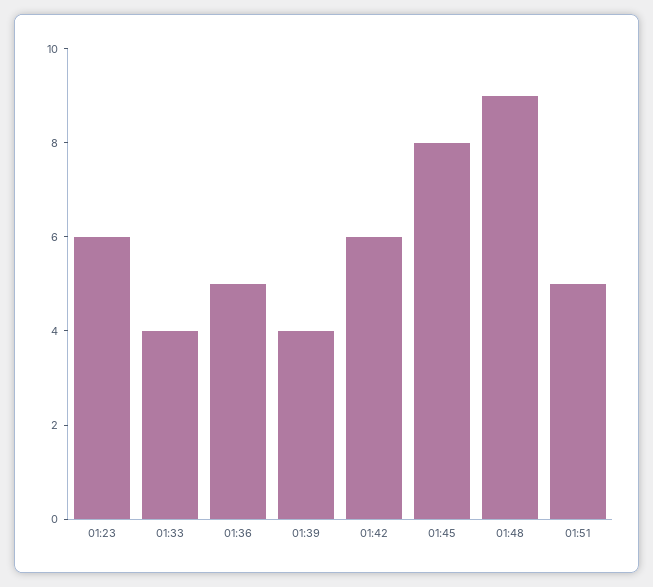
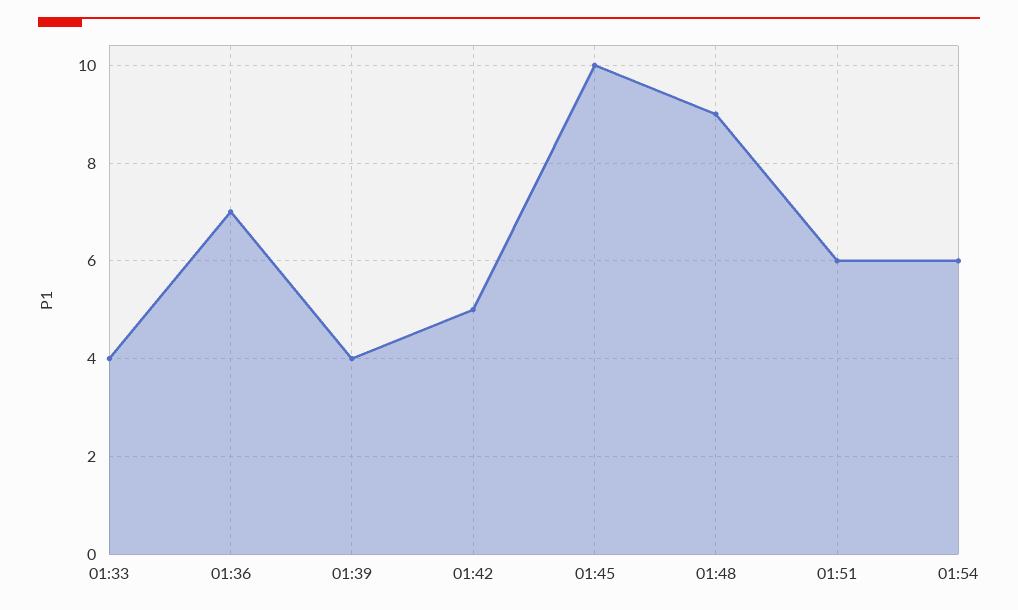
01:23: 6 -> none
01:36: 5 -> 7
01:42: 6 -> 5
01:45: 8 -> 10
01:51: 5 -> 6
01:54: none -> 6

